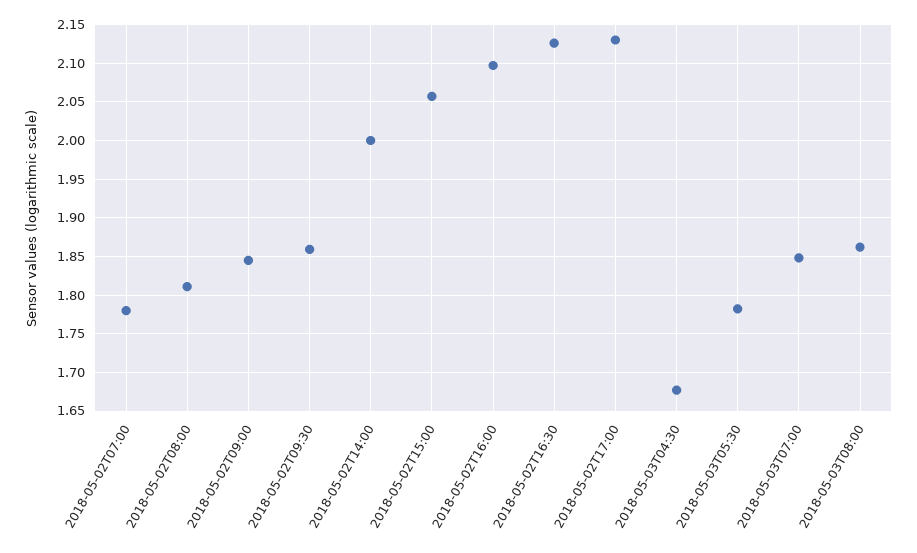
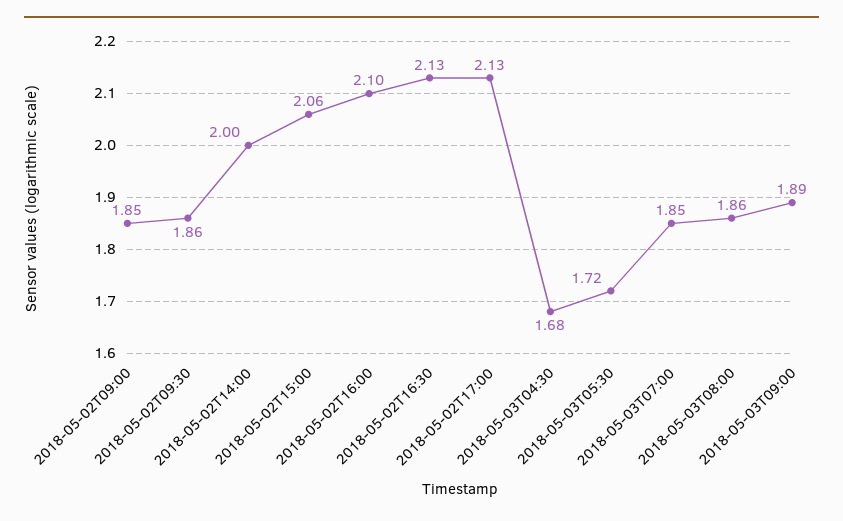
2018-05-02T07:00: 1.78 -> none
2018-05-02T08:00: 1.81 -> none
2018-05-03T05:30: 1.78 -> 1.72
2018-05-03T09:00: none -> 1.89

